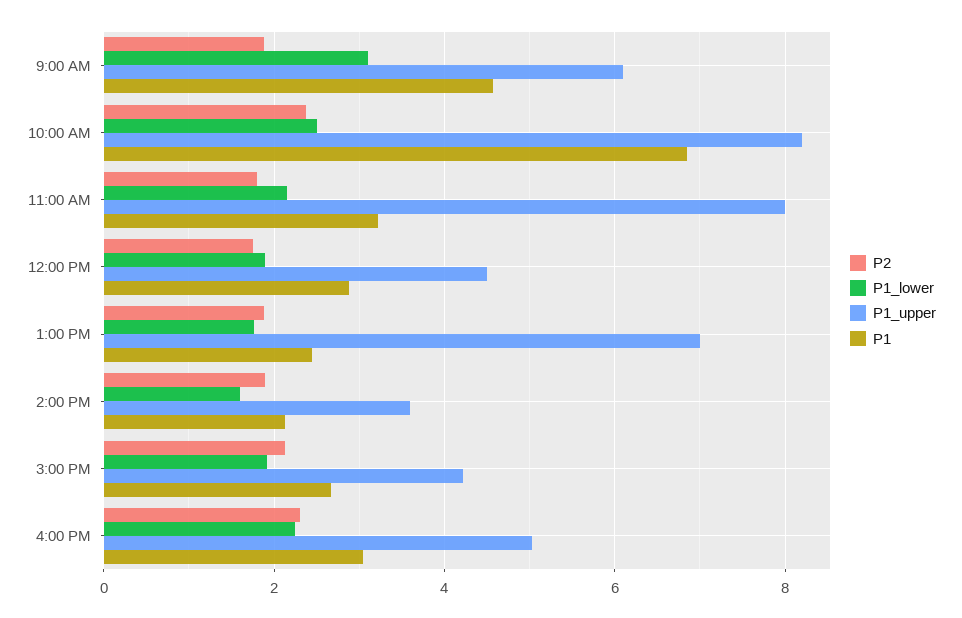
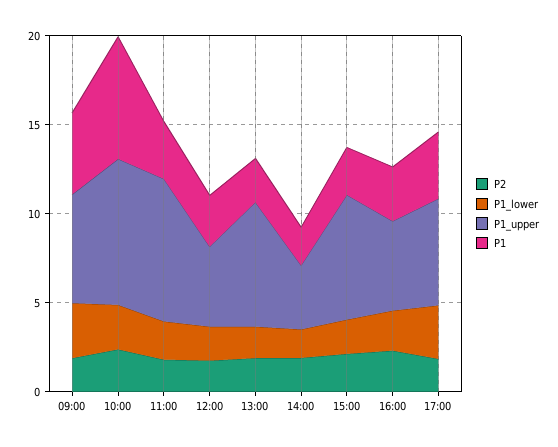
P1_upper, 3:00 PM: 4.2 -> 7
P2, 17:00: none -> 2
P1_lower, 17:00: none -> 3
P1_upper, 17:00: none -> 6
P1, 17:00: none -> 4

